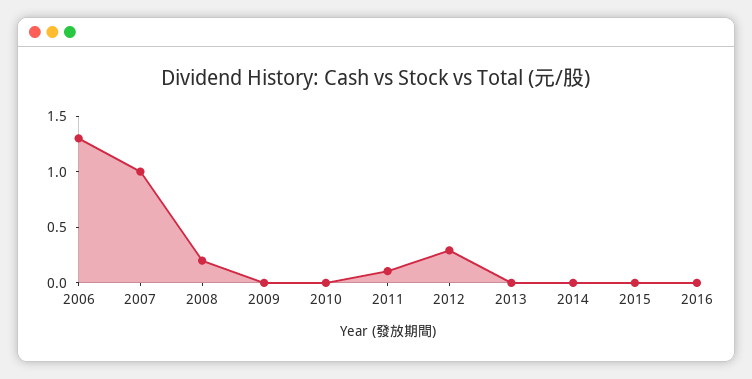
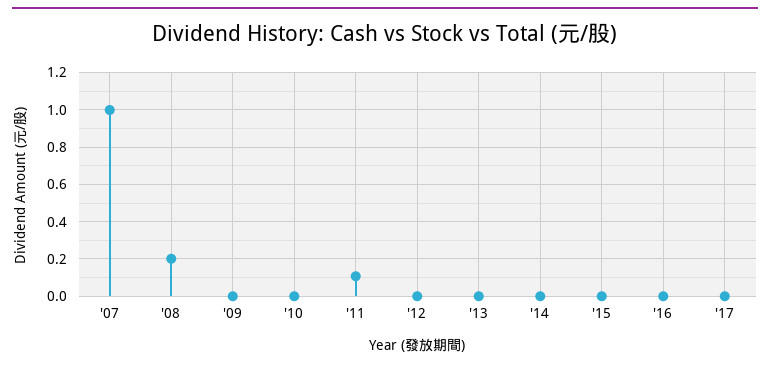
2006: 1.3 -> none
2012: 0.3 -> 0
'17: none -> 0

